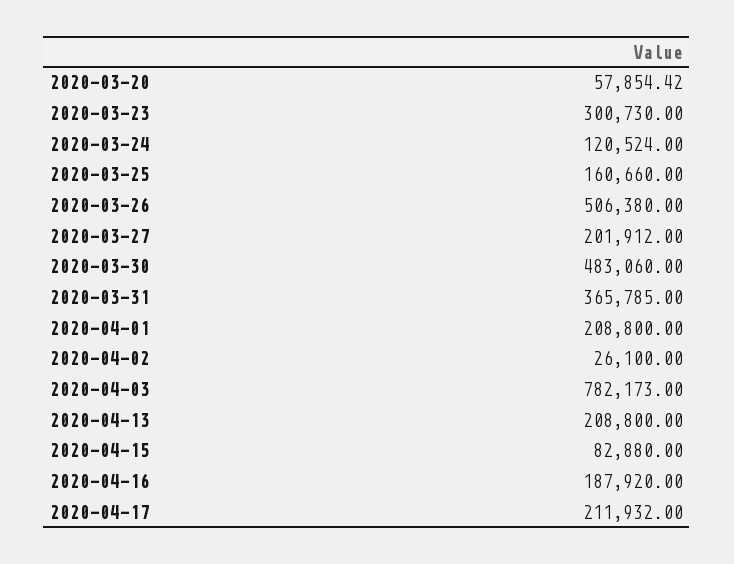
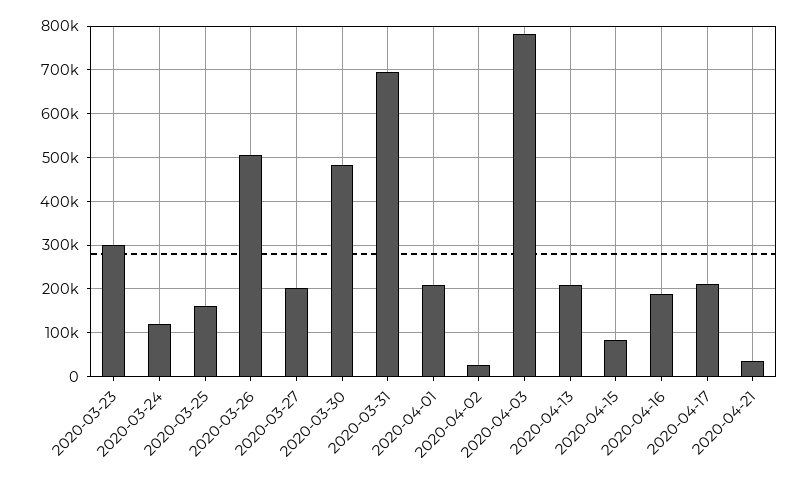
2020-03-20: 57854.42 -> none
2020-03-31: 365785 -> 700000
2020-04-21: none -> 40000

